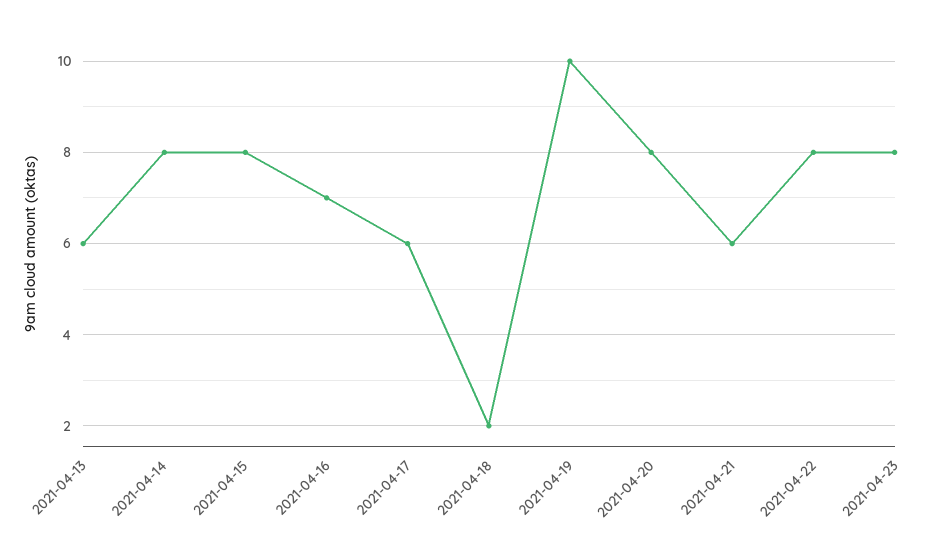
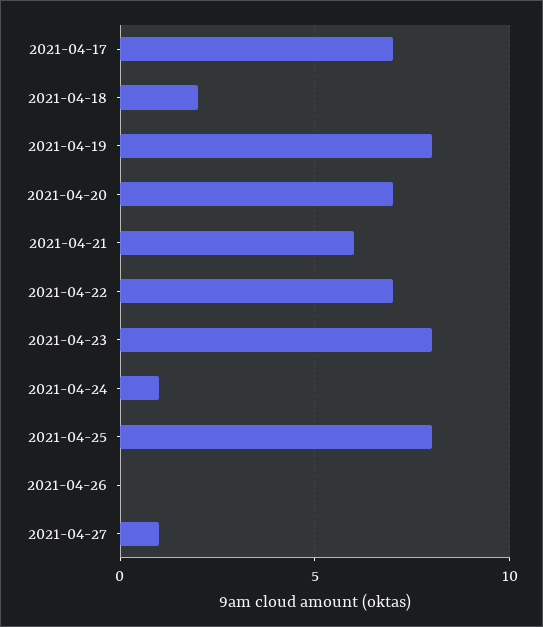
2021-04-13: 6 -> none
2021-04-14: 8 -> none
2021-04-15: 8 -> none
2021-04-16: 7 -> none
2021-04-17: 6 -> 7
2021-04-19: 10 -> 8
2021-04-20: 8 -> 7
2021-04-22: 8 -> 7
2021-04-24: none -> 1
2021-04-25: none -> 8
2021-04-26: none -> 0
2021-04-27: none -> 1

